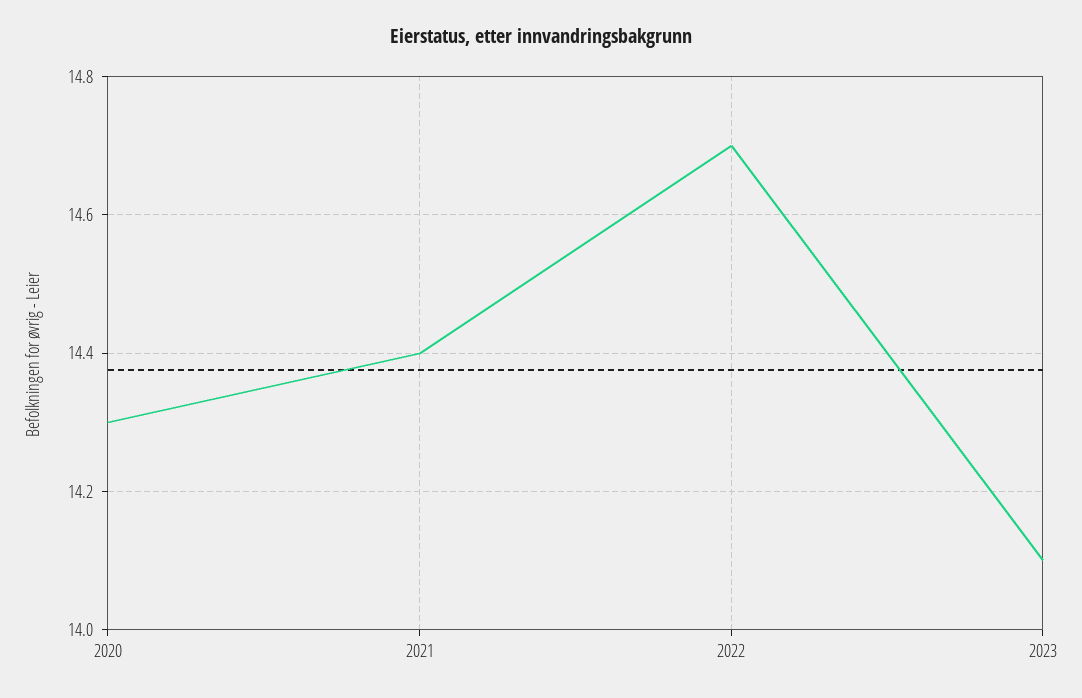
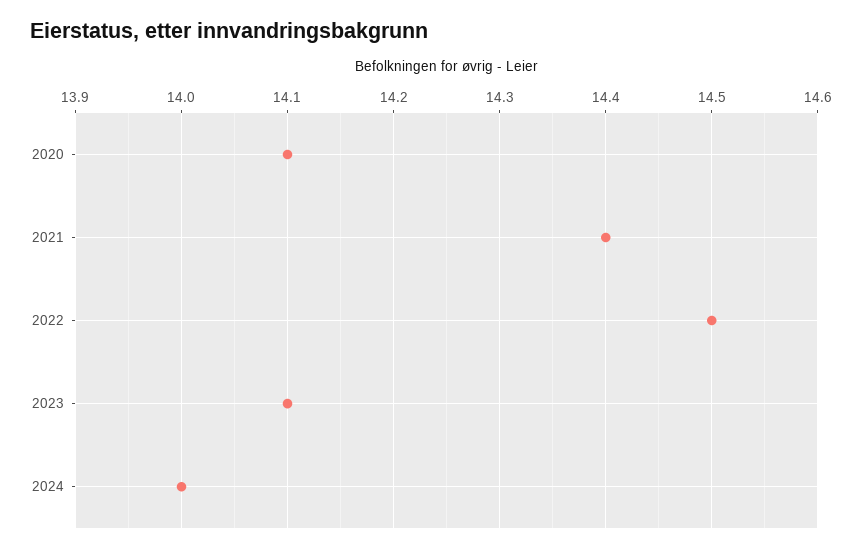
2020: 14.3 -> 14.1
2022: 14.7 -> 14.5
2024: none -> 14

